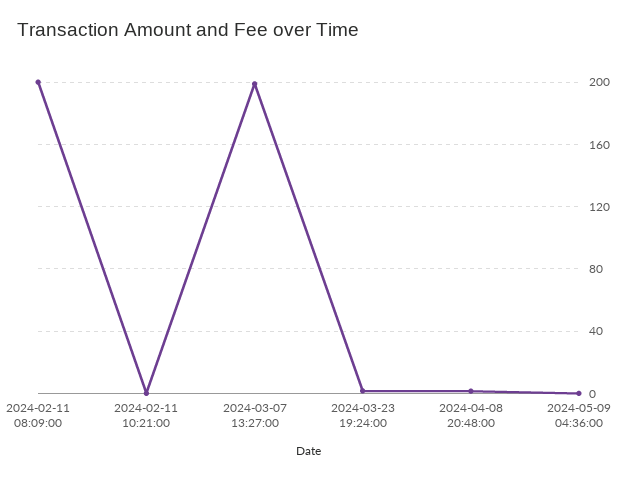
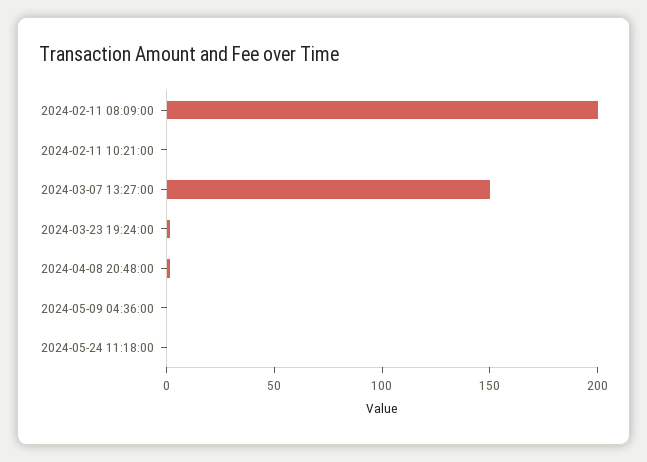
2024-03-07 13:27:00: 200 -> 150
2024-05-24 11:18:00: none -> 0

